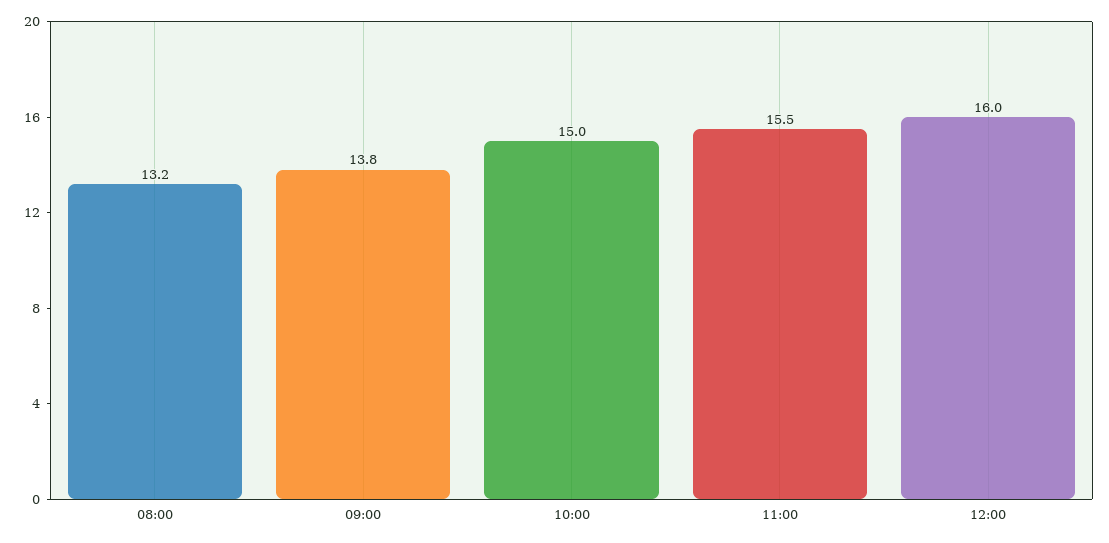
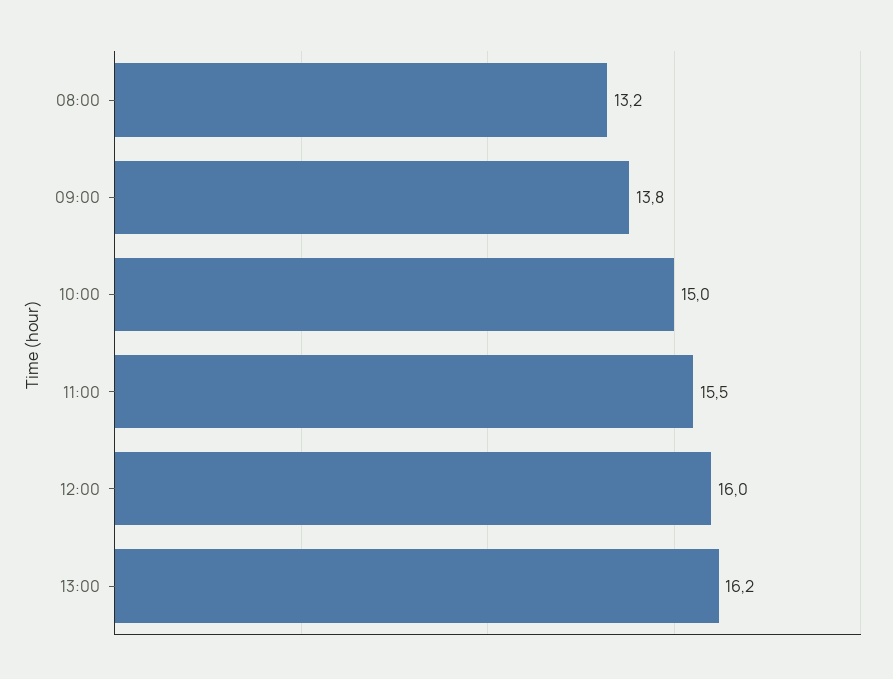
13:00: none -> 16.2

